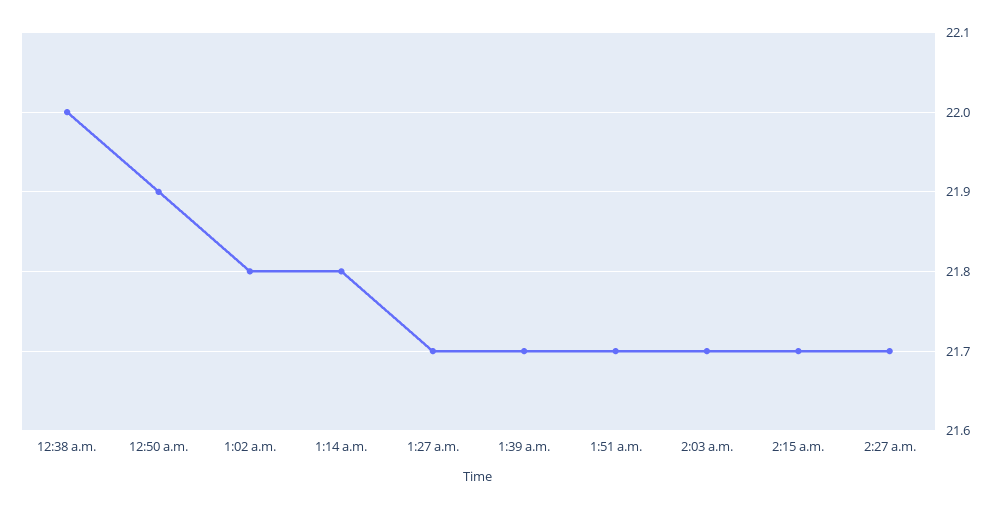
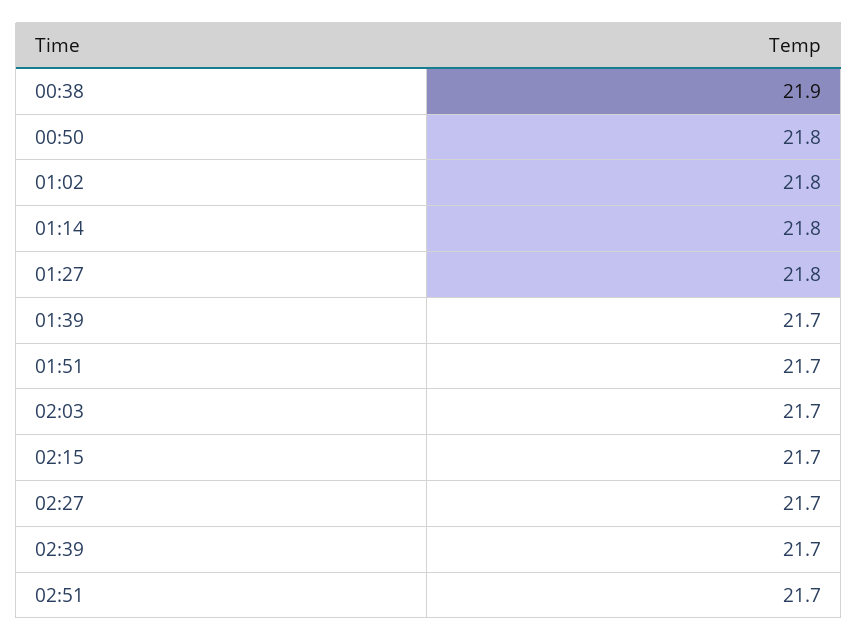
12:38 a.m.: 22 -> 21.9
12:50 a.m.: 21.9 -> 21.8
1:27 a.m.: 21.7 -> 21.8
02:39: none -> 21.7
02:51: none -> 21.7

